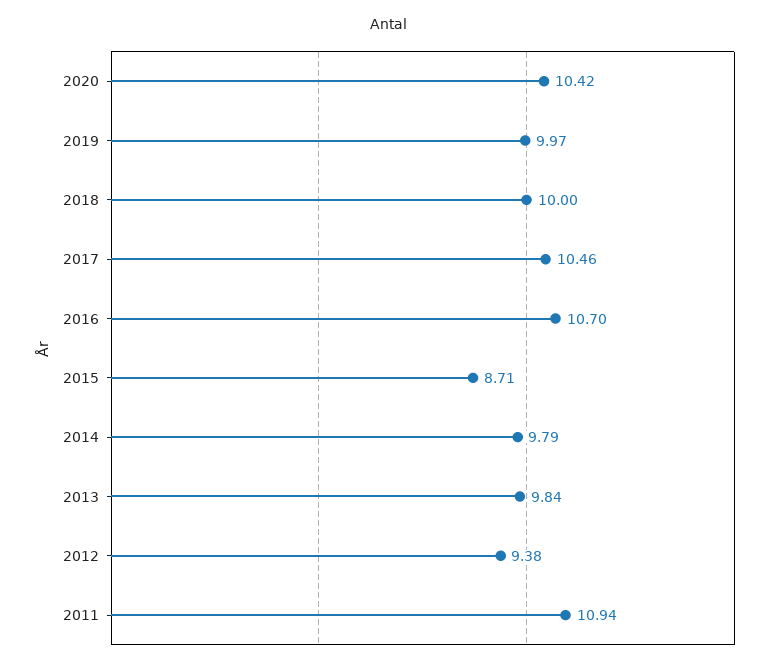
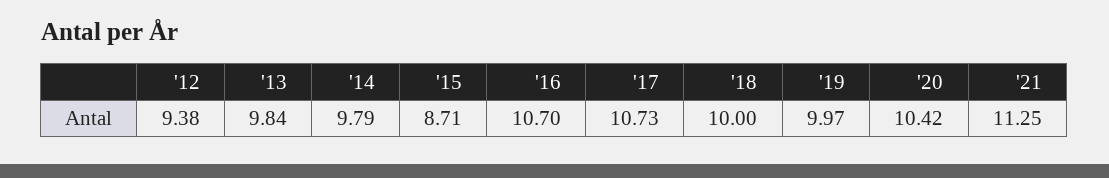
2017: 10.46 -> 10.73
2011: 10.94 -> none
'21: none -> 11.25

